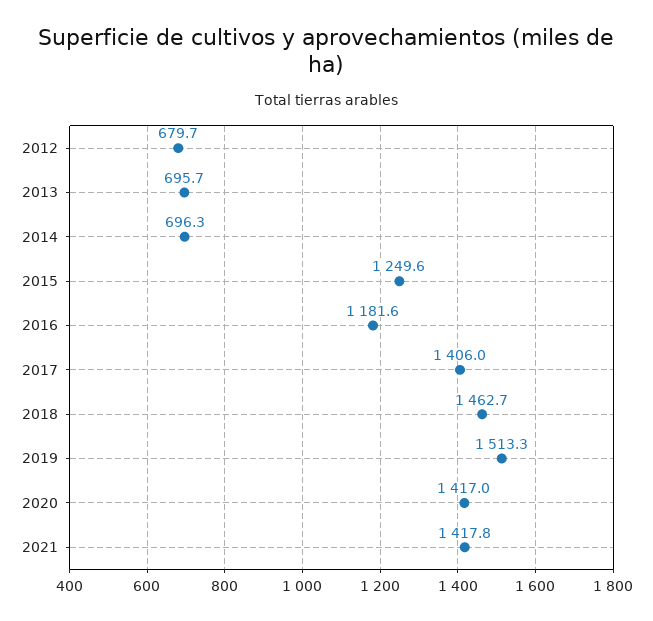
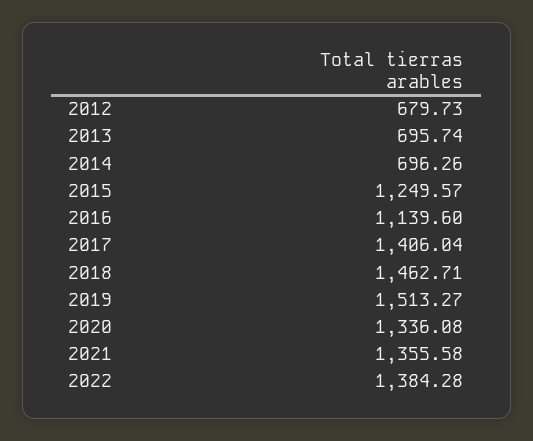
2016: 1181.6 -> 1139.6
2020: 1417 -> 1336.08
2021: 1417.8 -> 1355.58
2022: none -> 1384.28

